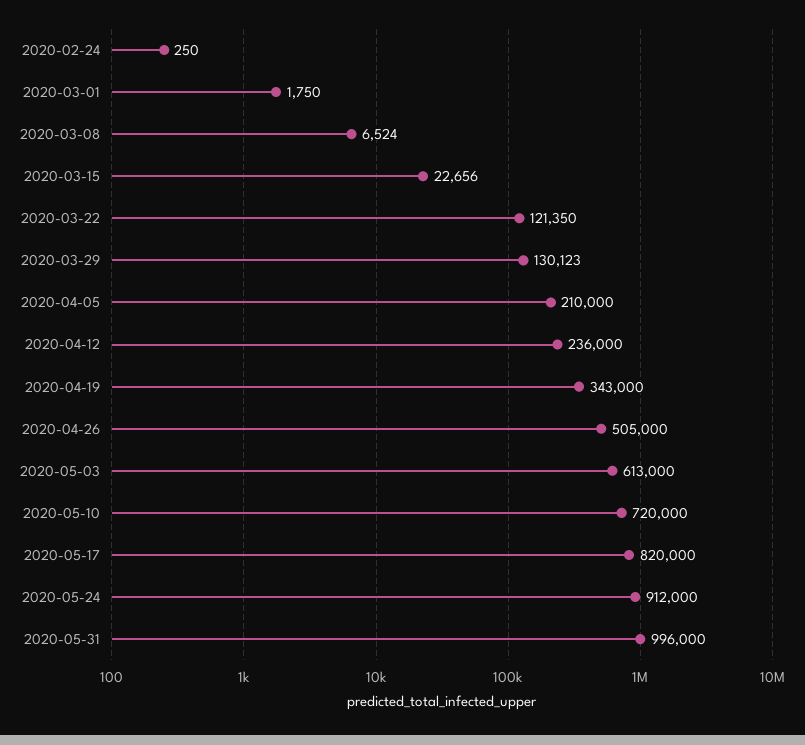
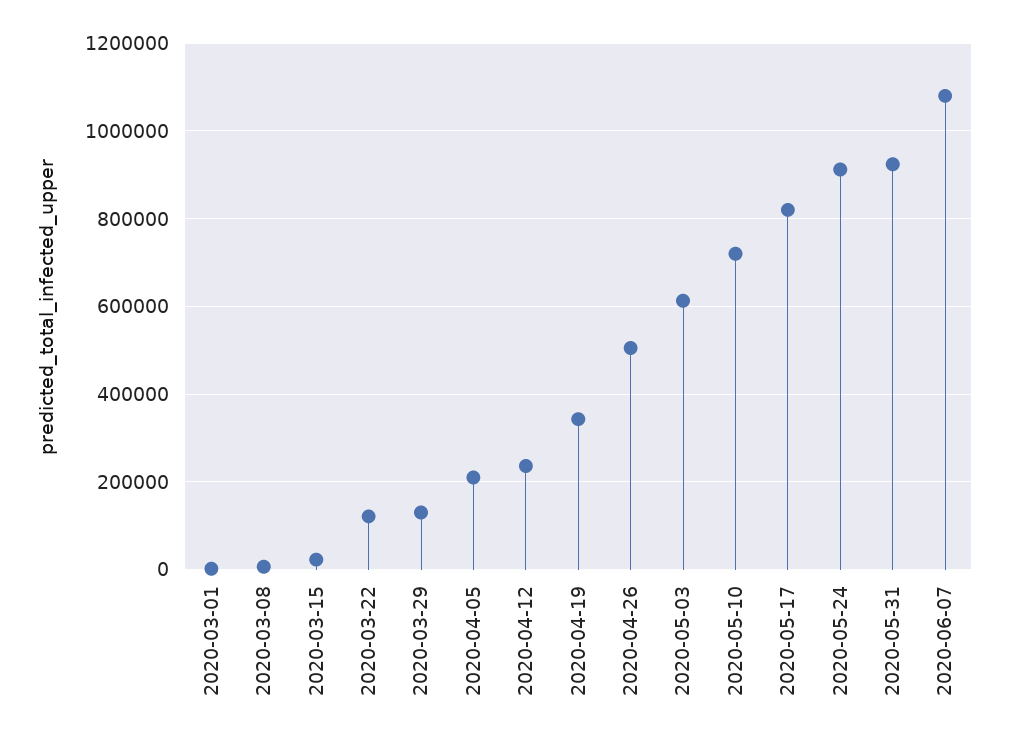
2020-02-24: 250 -> none
2020-05-31: 996000 -> 920000
2020-06-07: none -> 1080000

